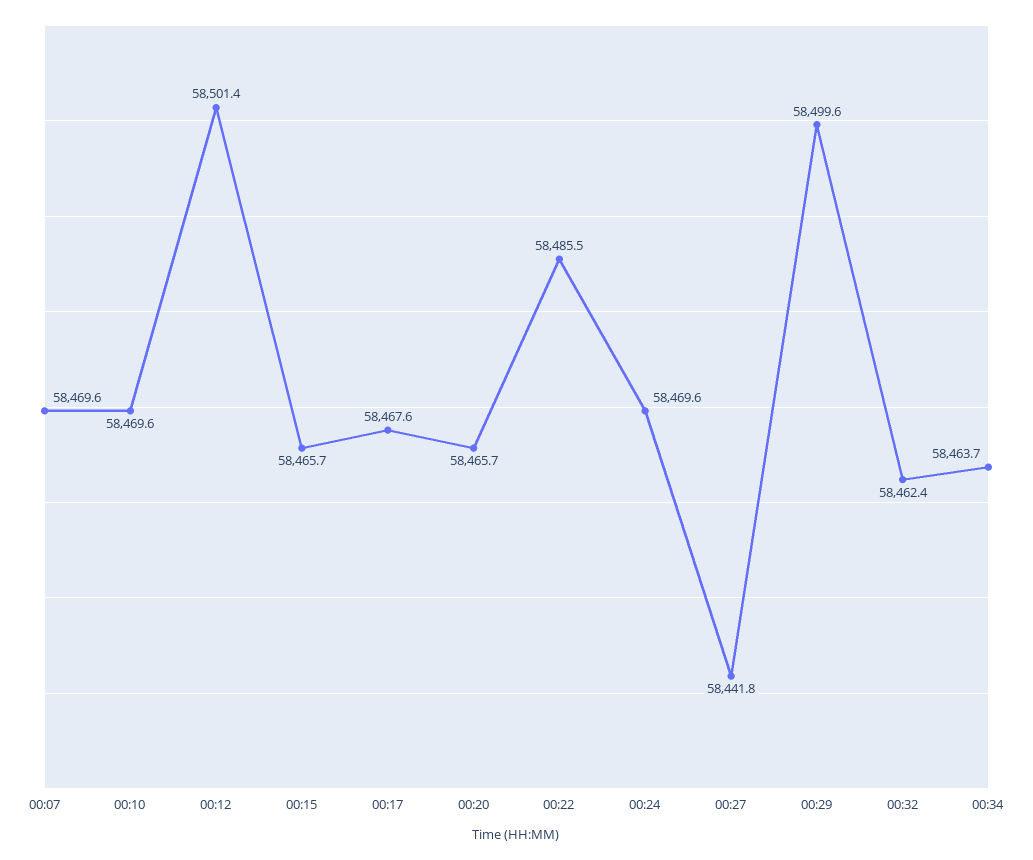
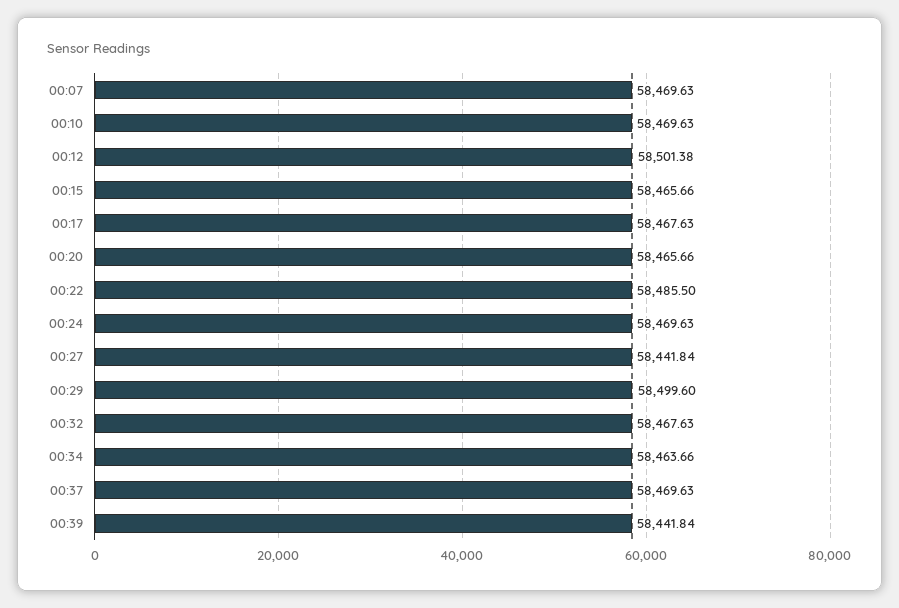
00:32: 58462.4 -> 58467.63
00:37: none -> 58469.63
00:39: none -> 58441.84

